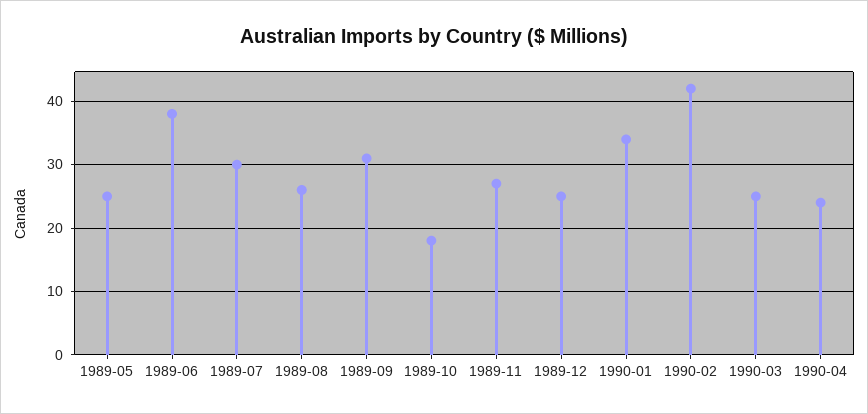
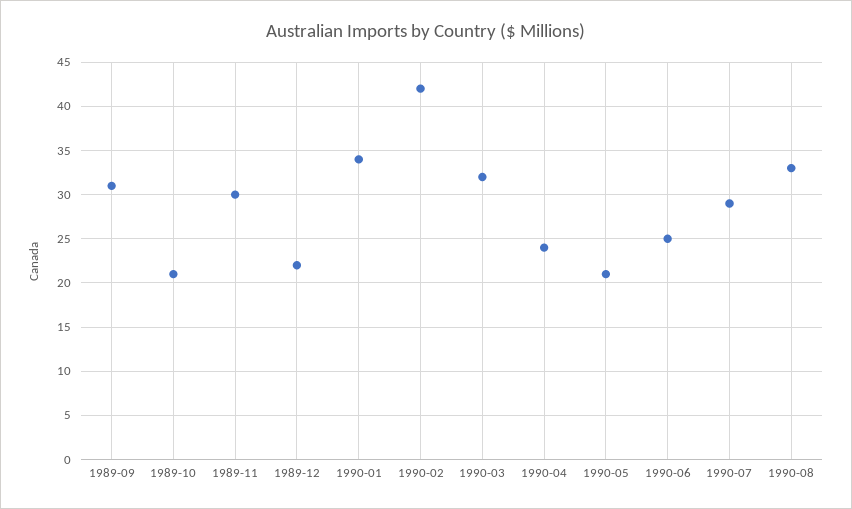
1989-05: 25 -> none
1989-06: 38 -> none
1989-07: 30 -> none
1989-08: 26 -> none
1989-10: 18 -> 21
1989-11: 27 -> 30
1989-12: 25 -> 22
1990-03: 25 -> 32
1990-05: none -> 21
1990-06: none -> 25
1990-07: none -> 29
1990-08: none -> 33

